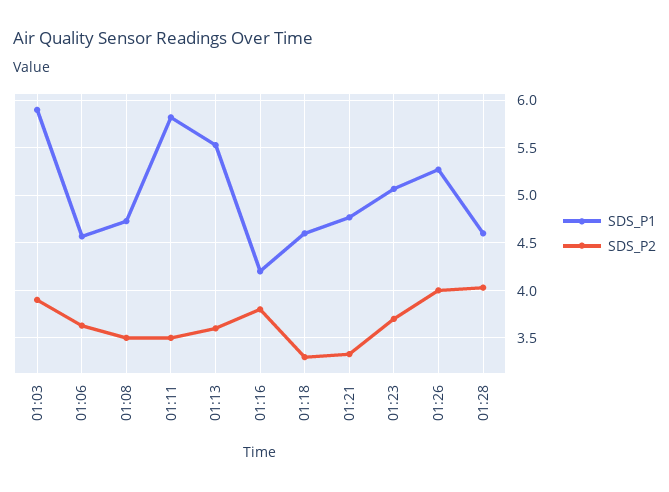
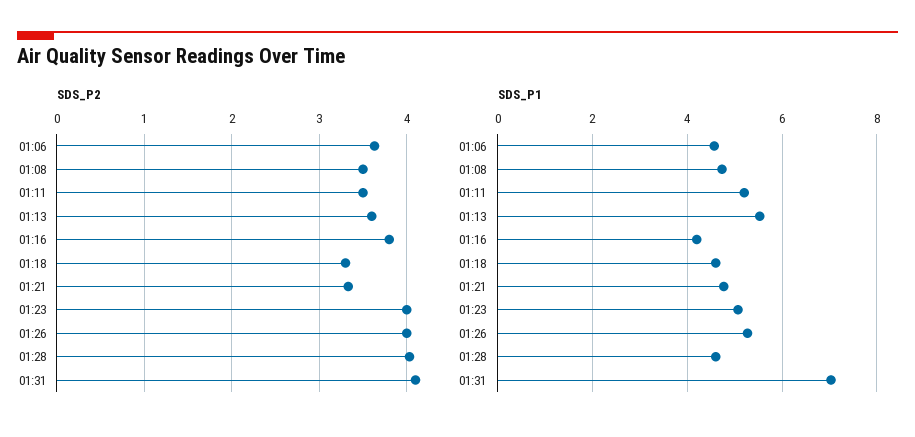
SDS_P1, 01:03: 5.9 -> none
SDS_P2, 01:03: 3.9 -> none
SDS_P1, 01:11: 5.8 -> 5.2
SDS_P2, 01:23: 3.7 -> 4
SDS_P2, 01:31: none -> 4.1
SDS_P1, 01:31: none -> 7

